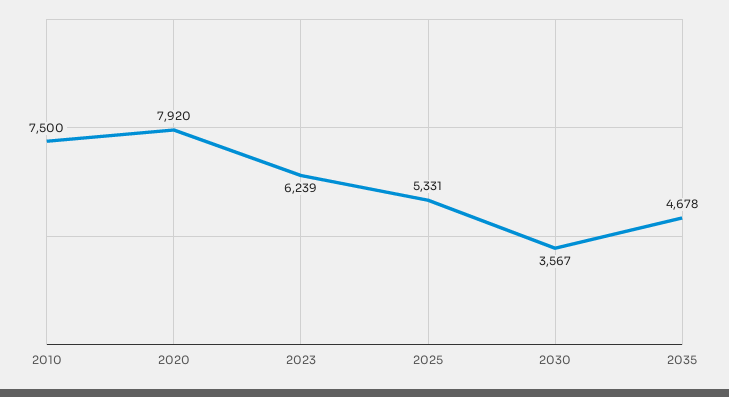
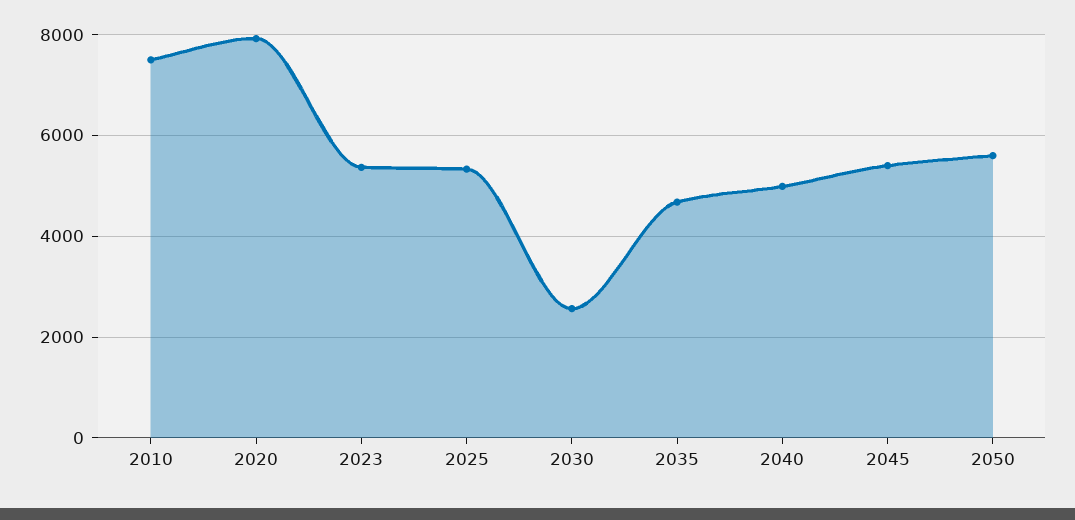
2023: 6239 -> 5400
2030: 3567 -> 2600
2040: none -> 5000
2045: none -> 5400
2050: none -> 5600

